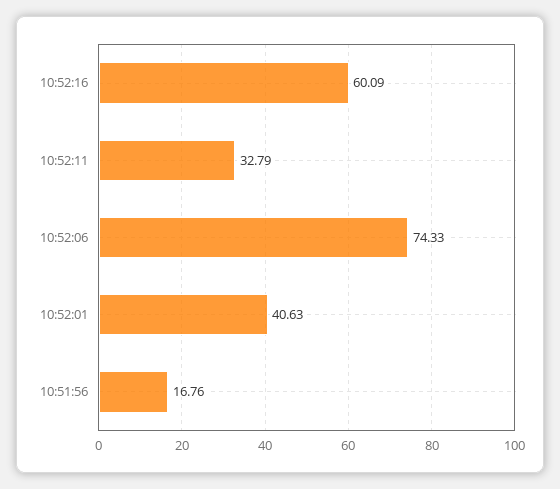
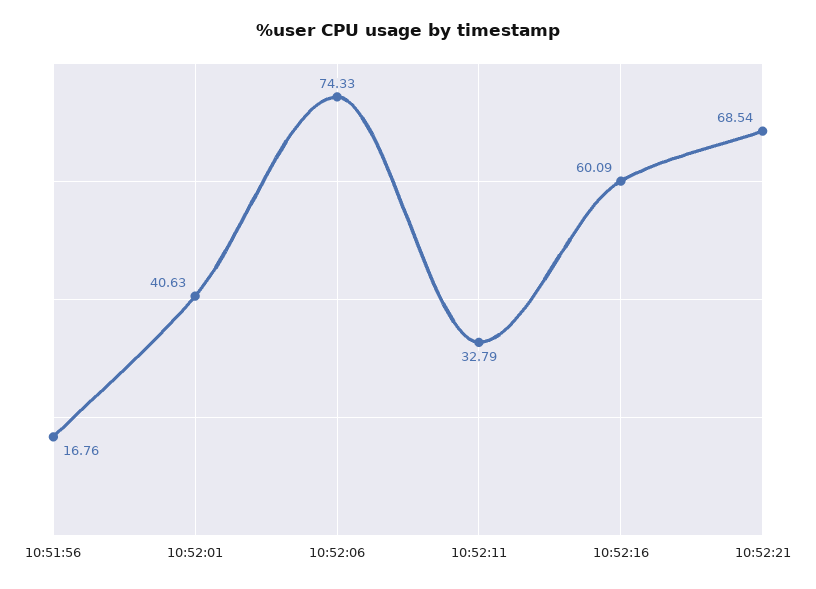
10:52:21: none -> 68.54

